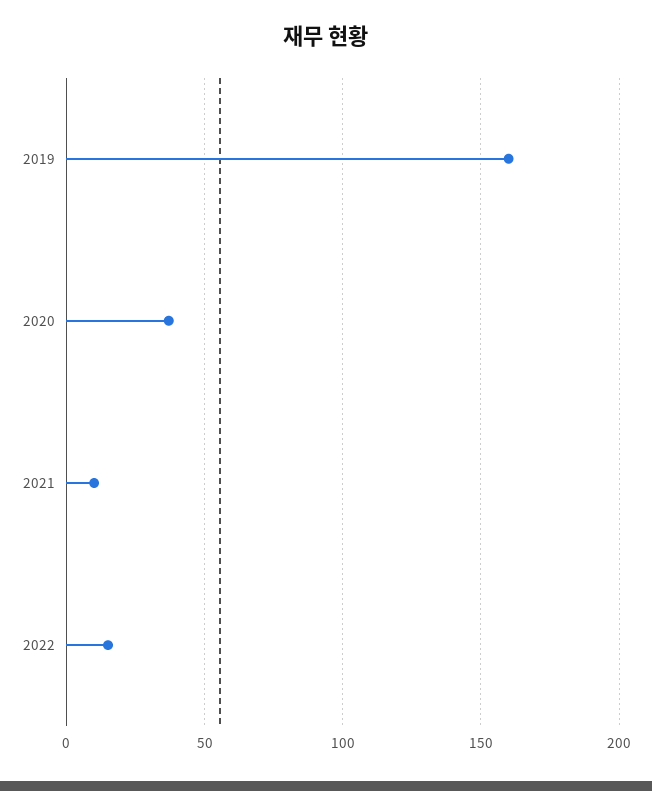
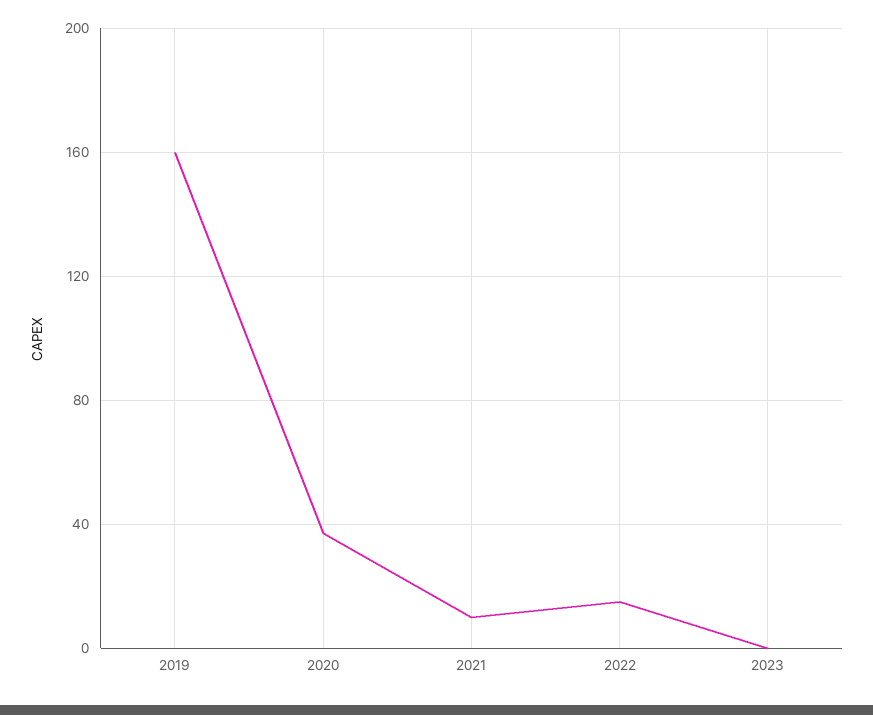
2023: none -> 0

